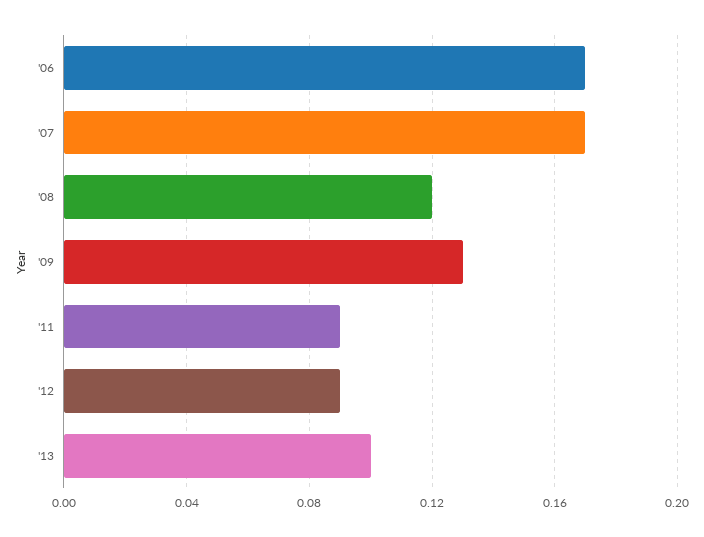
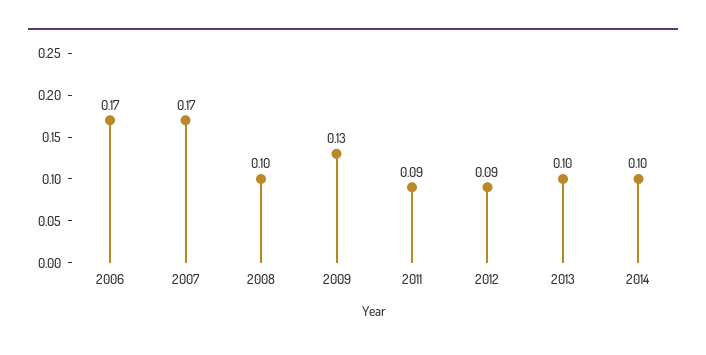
'08: 0.12 -> 0.1
2014: none -> 0.1

